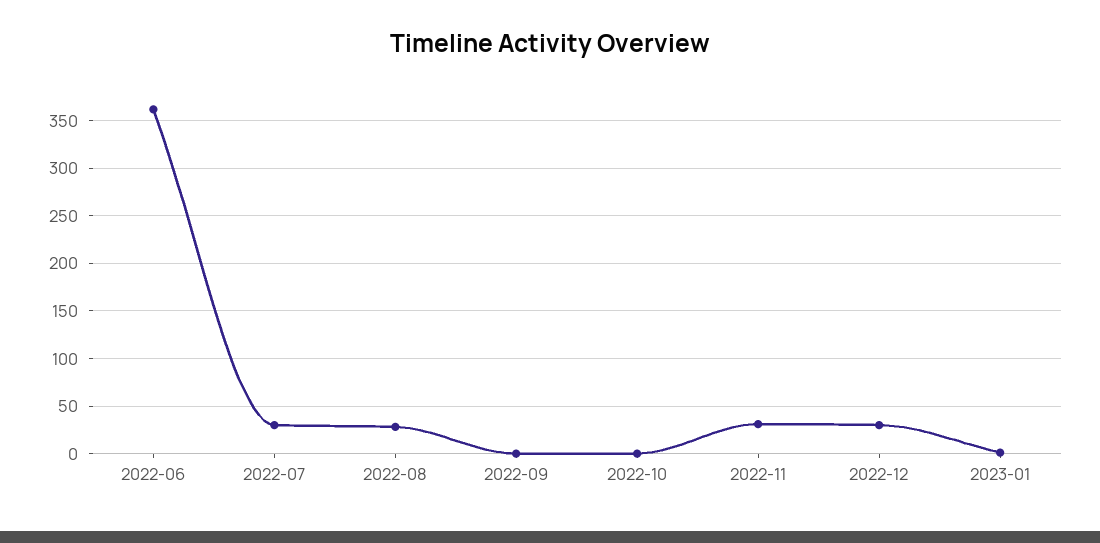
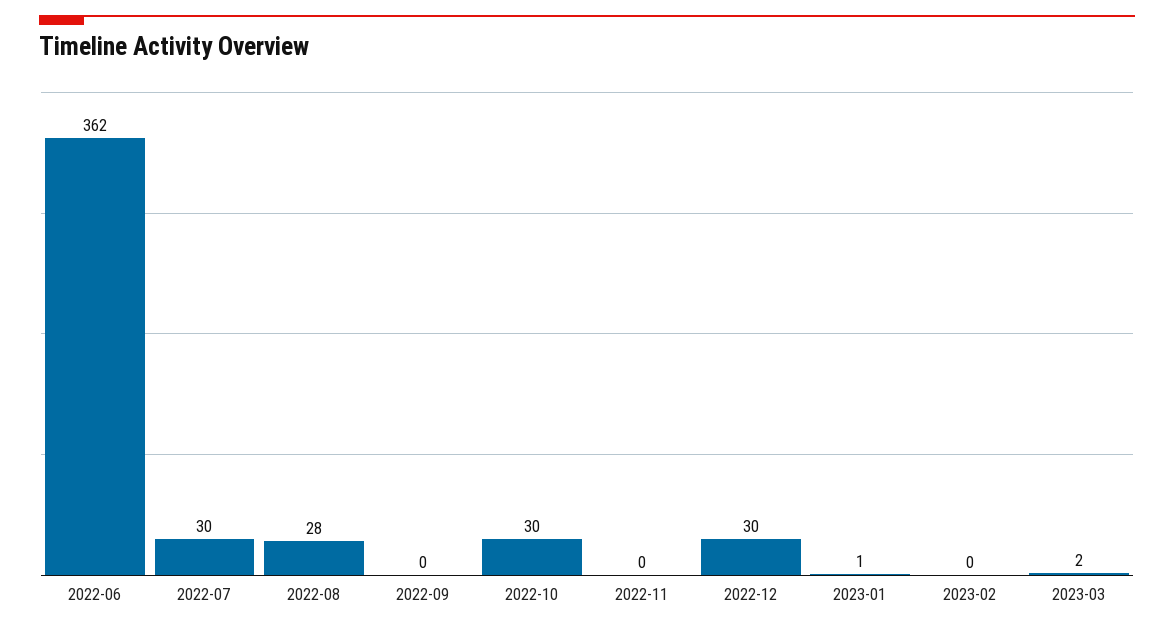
2022-10: 0 -> 30
2022-11: 30 -> 0
2023-02: none -> 0
2023-03: none -> 2

